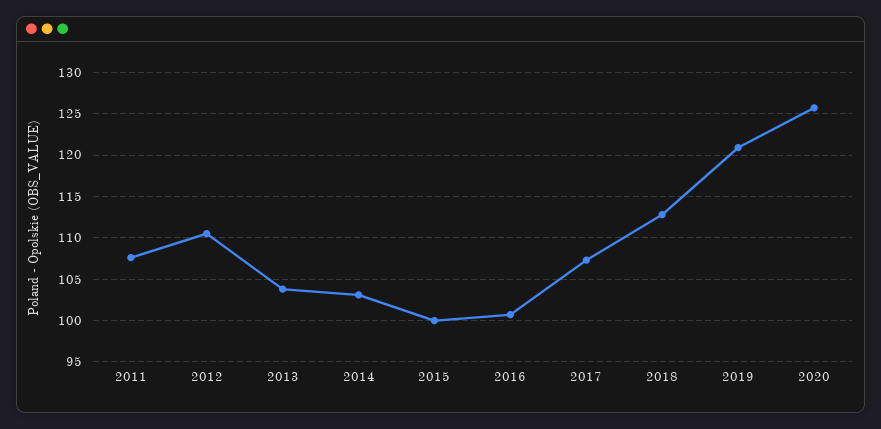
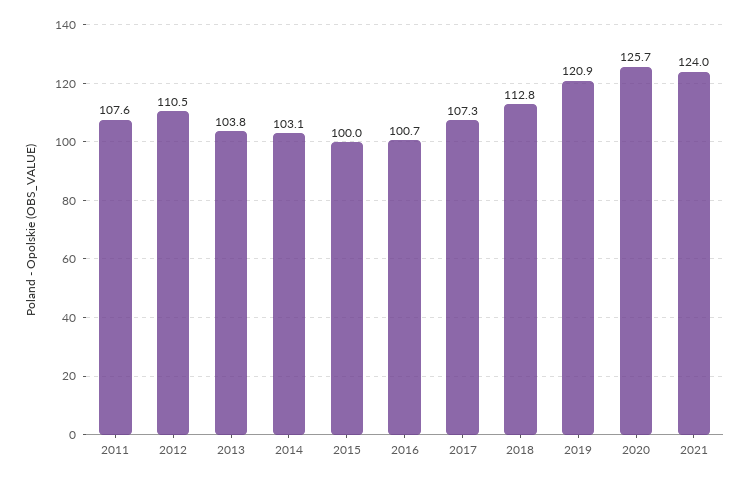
2021: none -> 124

